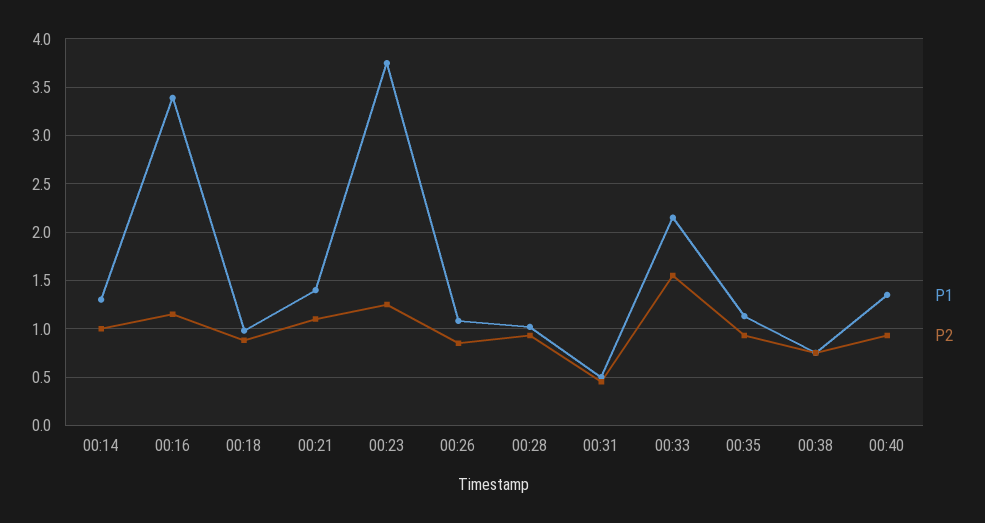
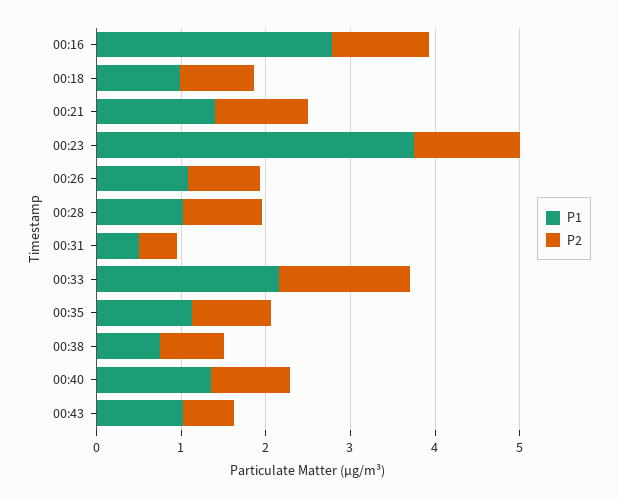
P1, 00:14: 1.3 -> none
P2, 00:14: 1 -> none
P1, 00:16: 3.4 -> 2.8
P1, 00:43: none -> 1
P2, 00:43: none -> 0.6

